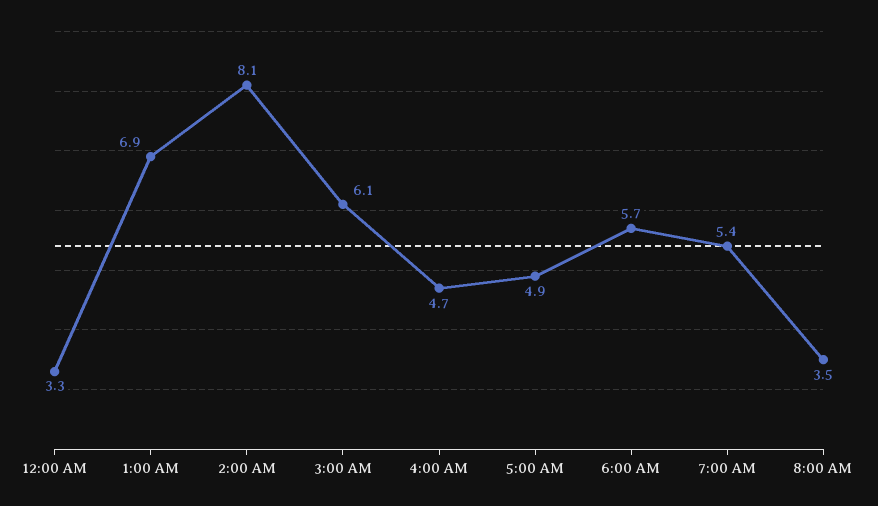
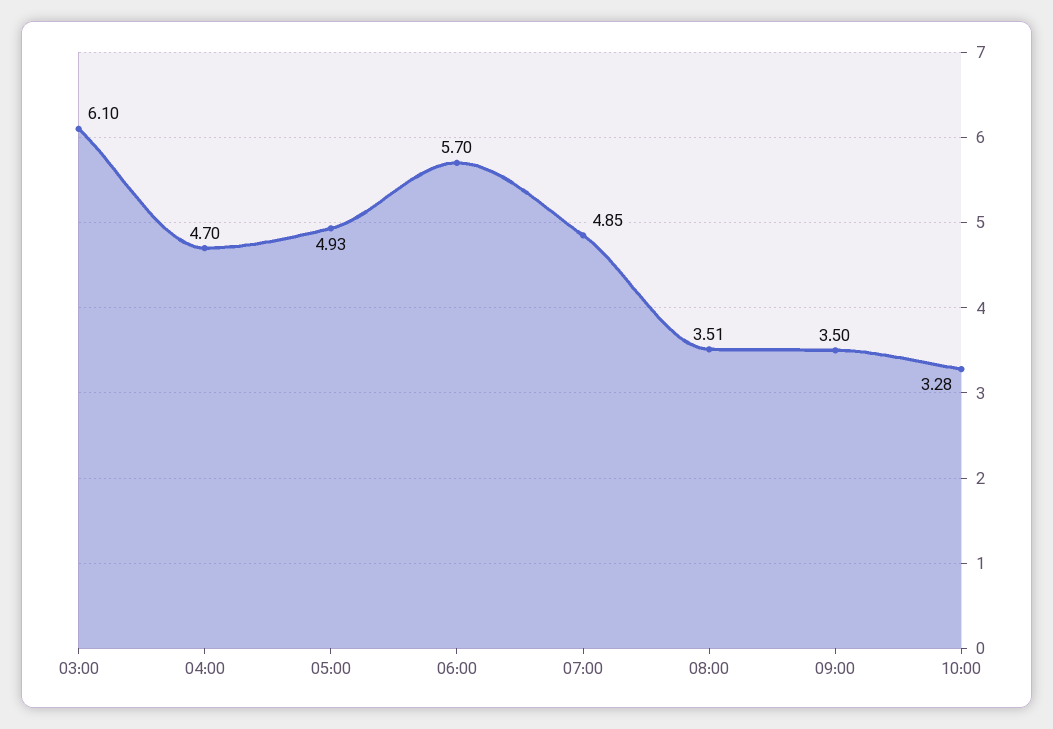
12:00 AM: 3.3 -> none
1:00 AM: 6.9 -> none
2:00 AM: 8.1 -> none
7:00 AM: 5.4 -> 4.85
09:00: none -> 3.5
10:00: none -> 3.28

